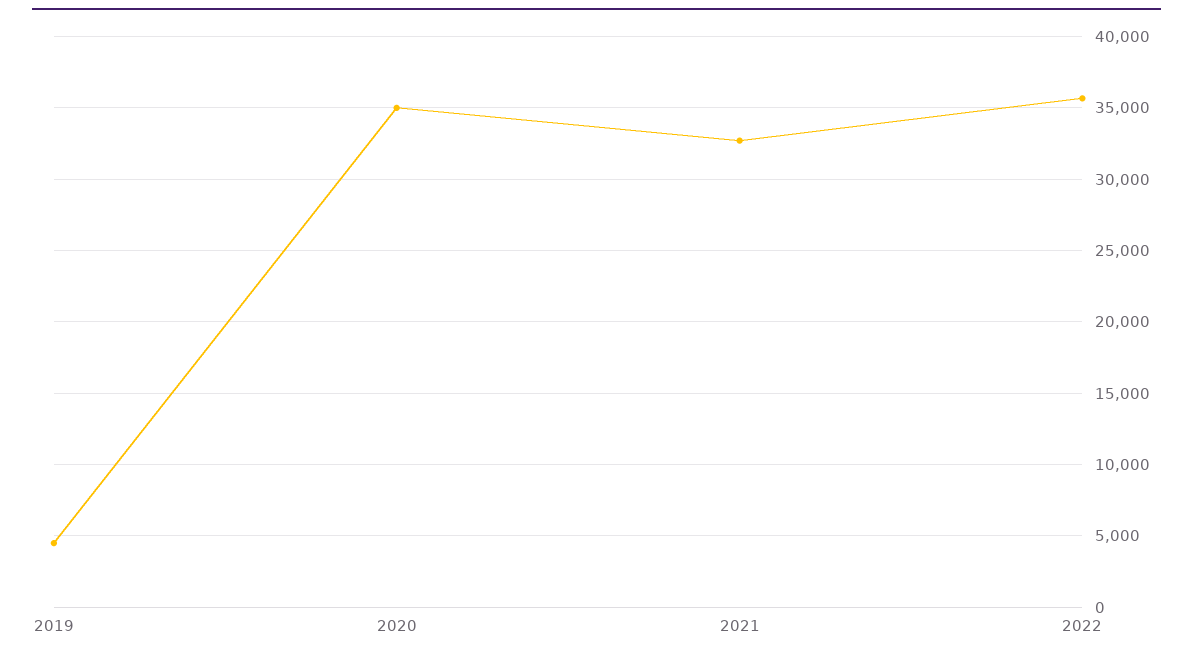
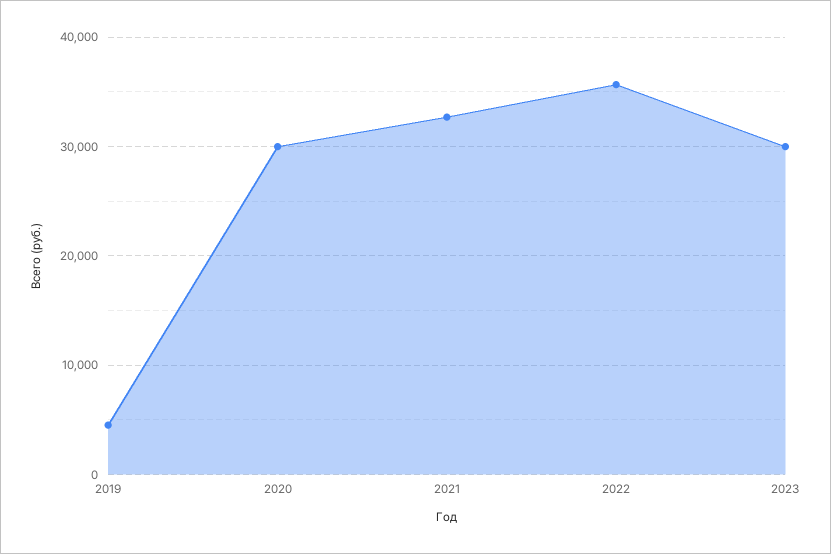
2020: 35000 -> 30000
2023: none -> 30000

